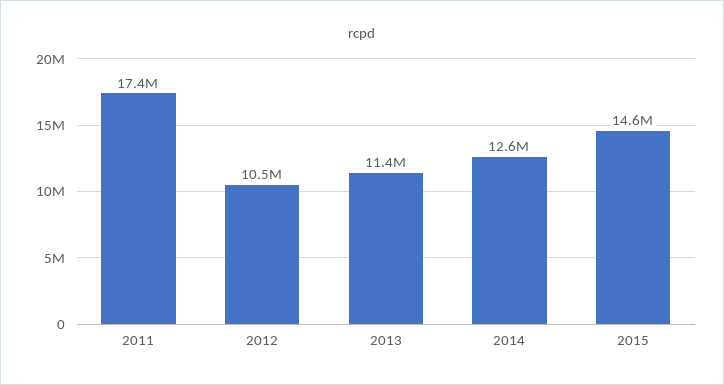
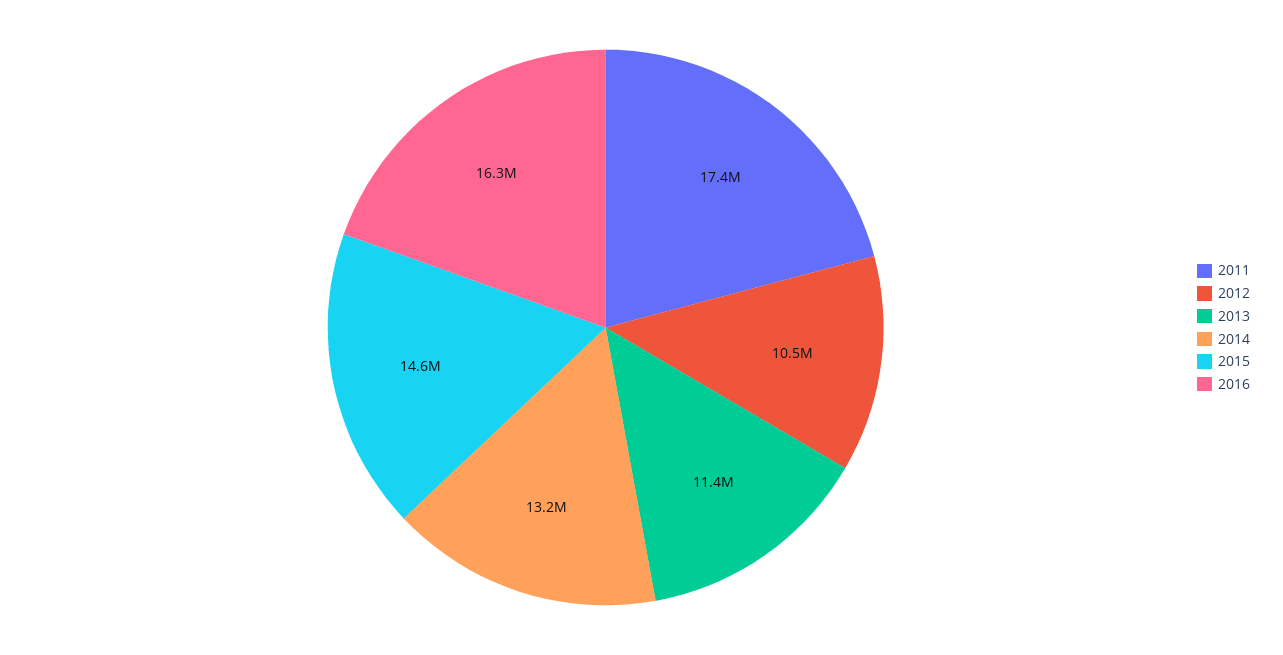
2014: 12600000 -> 13200000
2016: none -> 16300000

